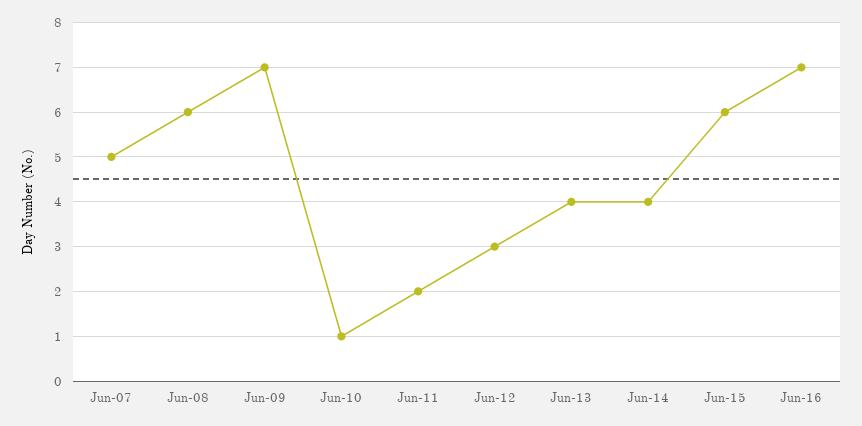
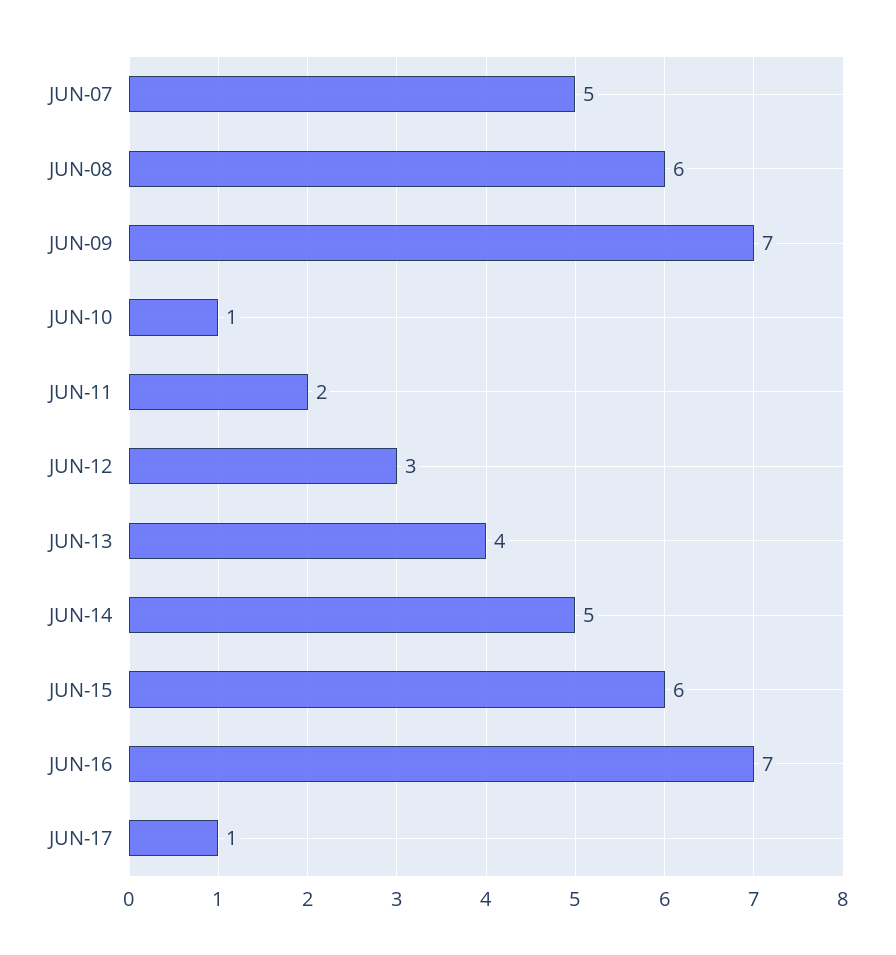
Jun-14: 4 -> 5
JUN-17: none -> 1

